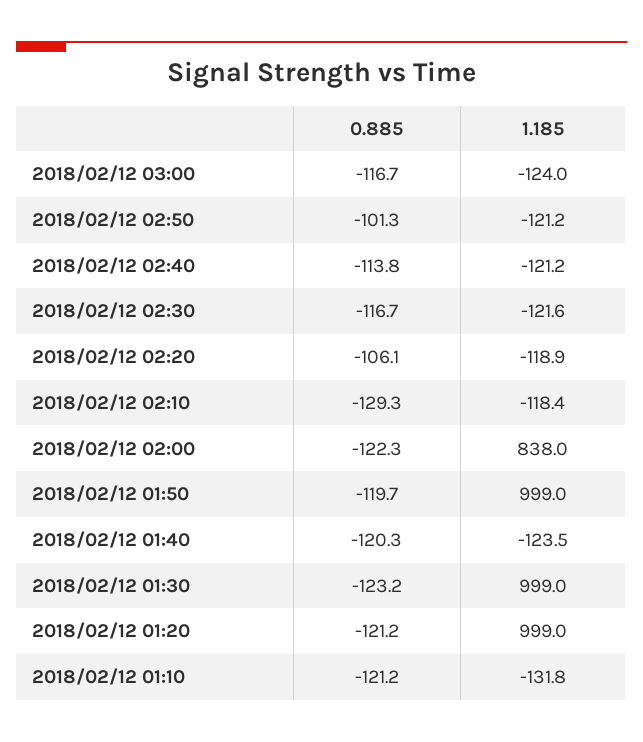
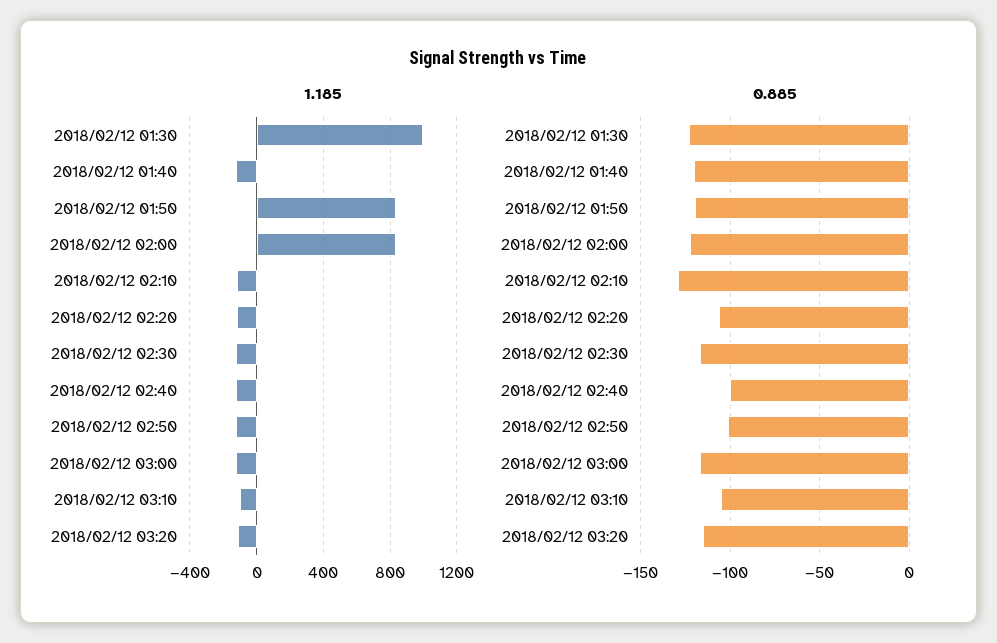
0.885, 2018/02/12 02:40: -113.8 -> -100
1.185, 2018/02/12 01:50: 999 -> 850
0.885, 2018/02/12 01:20: -121.2 -> none
1.185, 2018/02/12 01:20: 999 -> none
0.885, 2018/02/12 01:10: -121.2 -> none
1.185, 2018/02/12 01:10: -131.8 -> none
1.185, 2018/02/12 03:10: none -> -100
1.185, 2018/02/12 03:20: none -> -100
0.885, 2018/02/12 03:10: none -> -105
0.885, 2018/02/12 03:20: none -> -115

